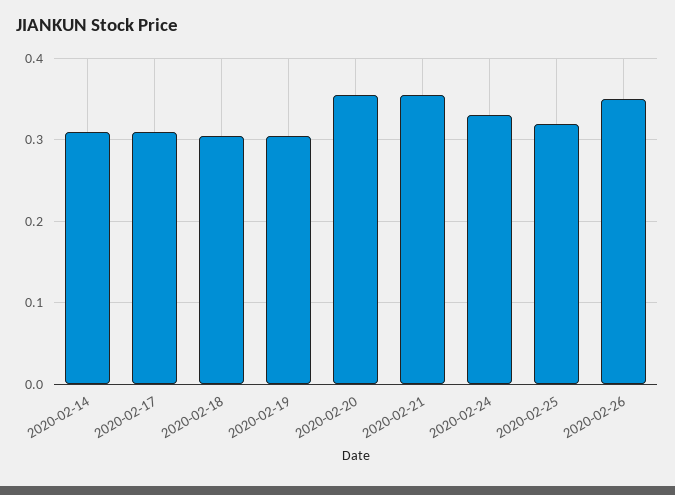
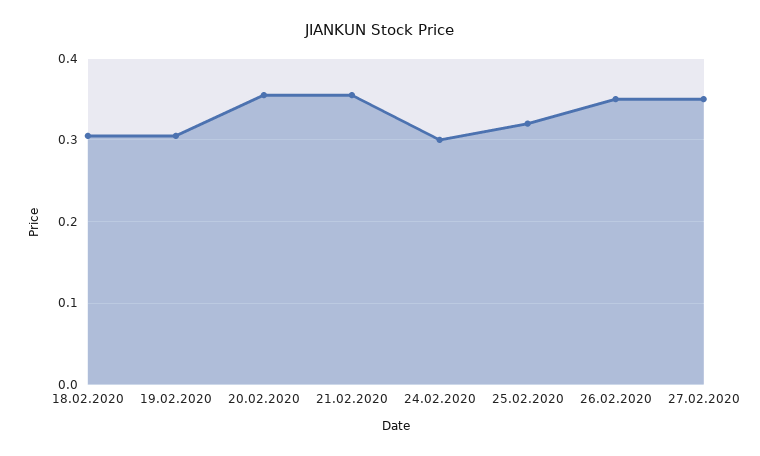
2020-02-14: 0.31 -> none
2020-02-17: 0.31 -> none
2020-02-24: 0.33 -> 0.3
27.02.2020: none -> 0.35

